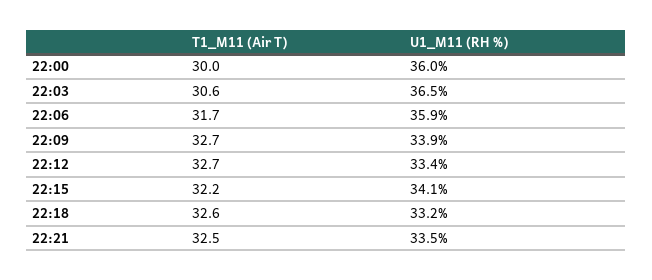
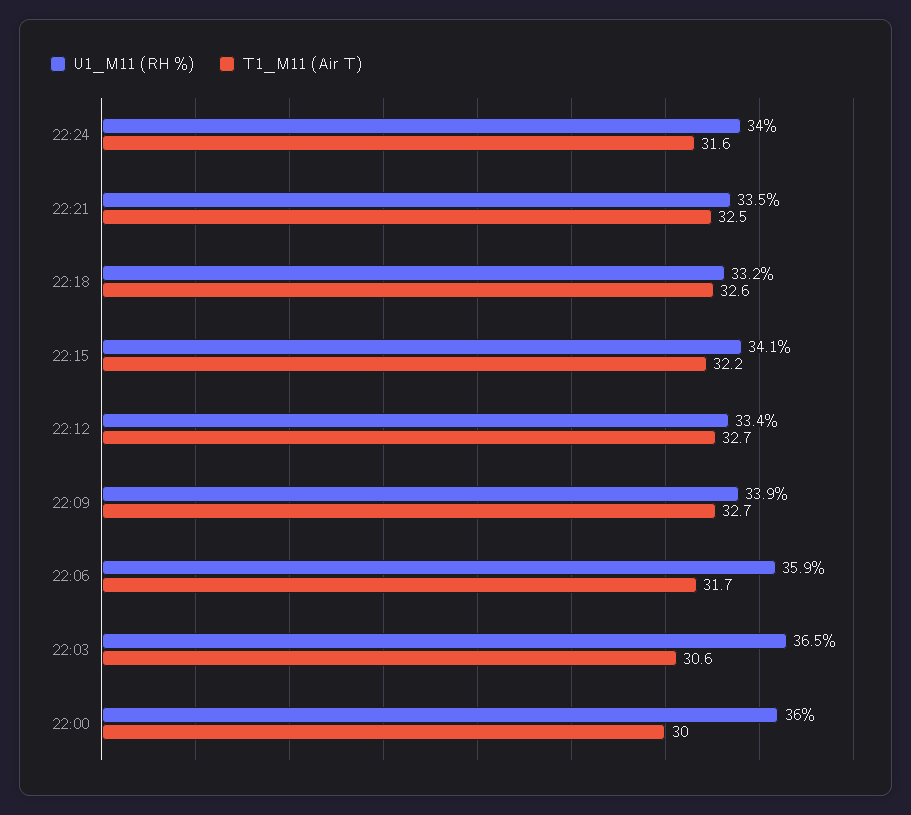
U1_M11 (RH %), 22:24: none -> 34
T1_M11 (Air T), 22:24: none -> 31.6

